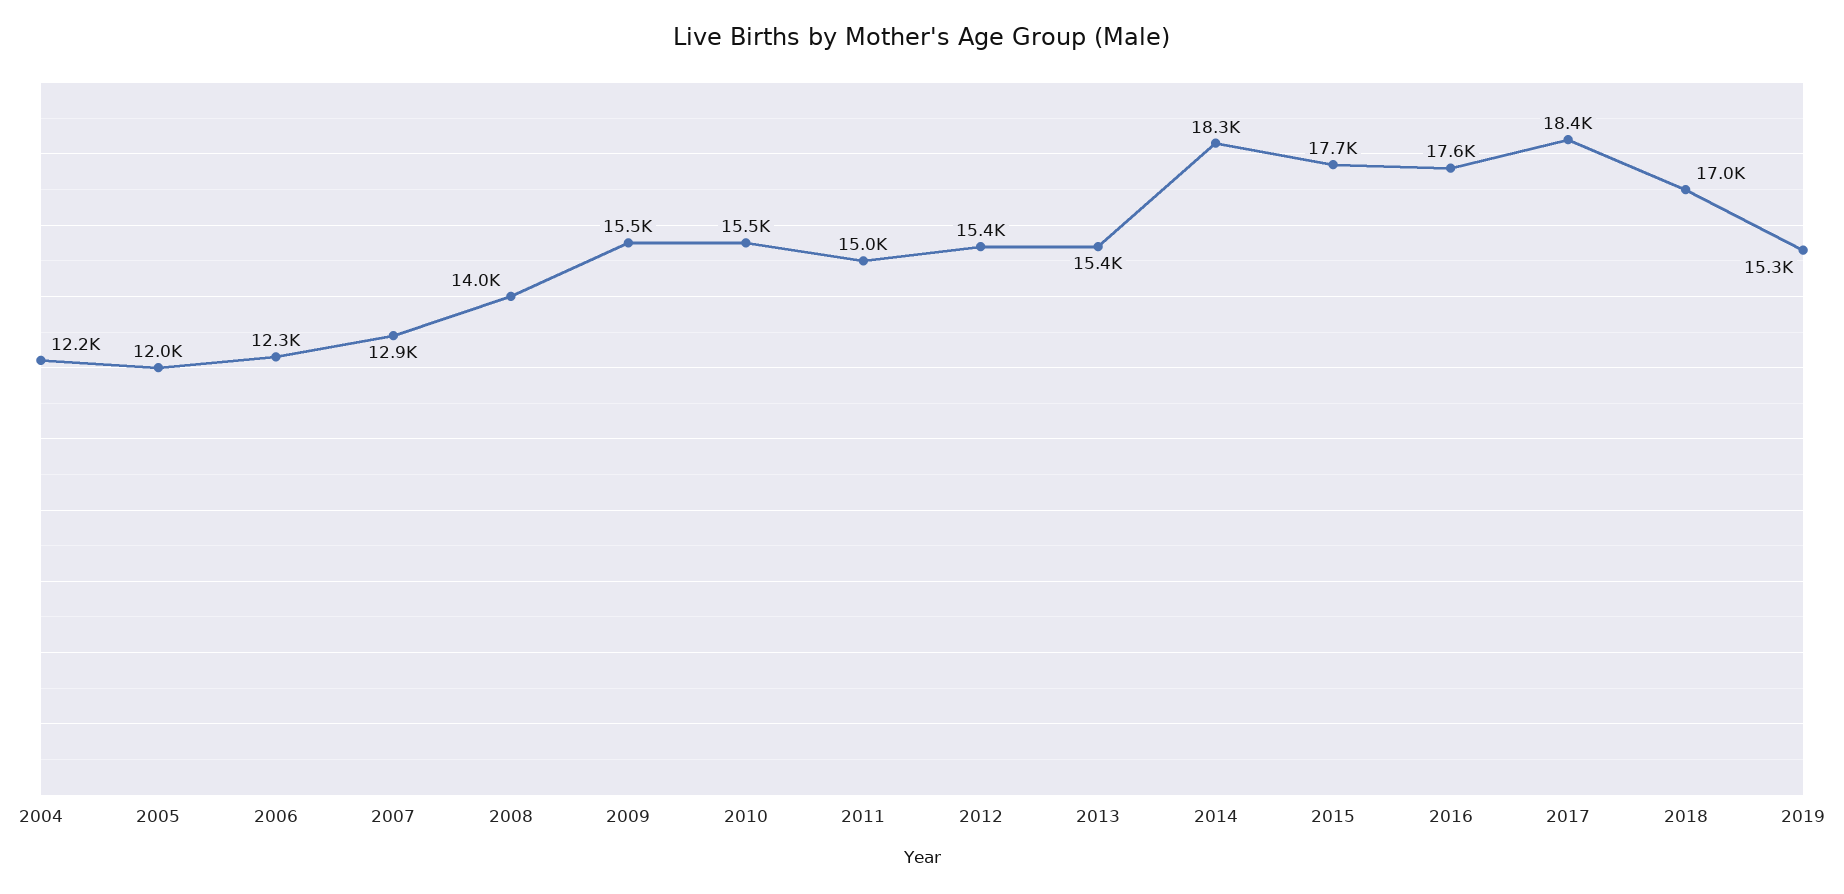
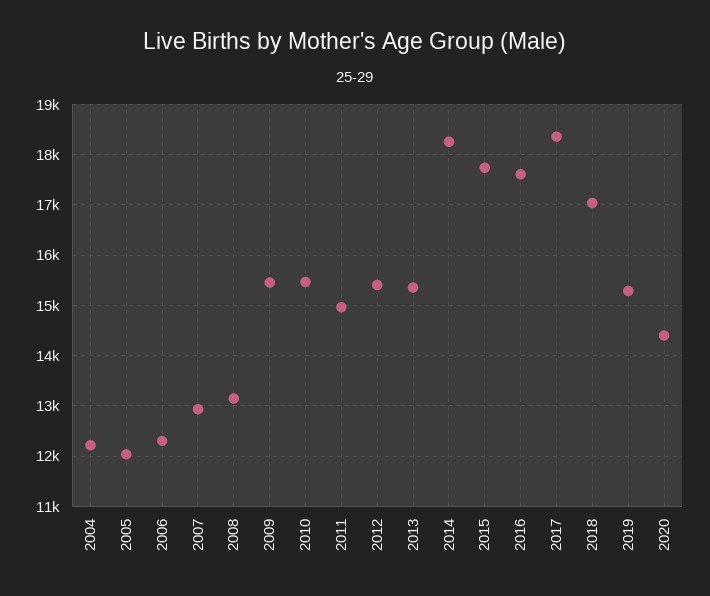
2008: 14000 -> 13200
2020: none -> 14400

